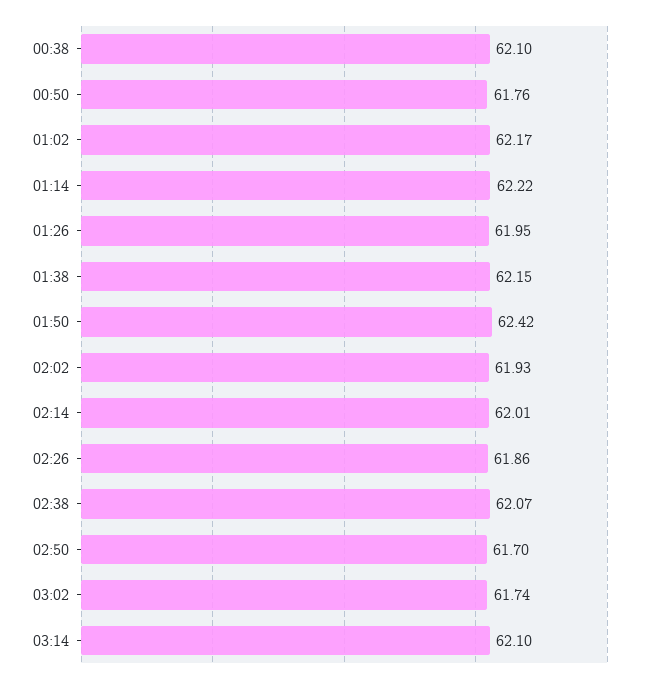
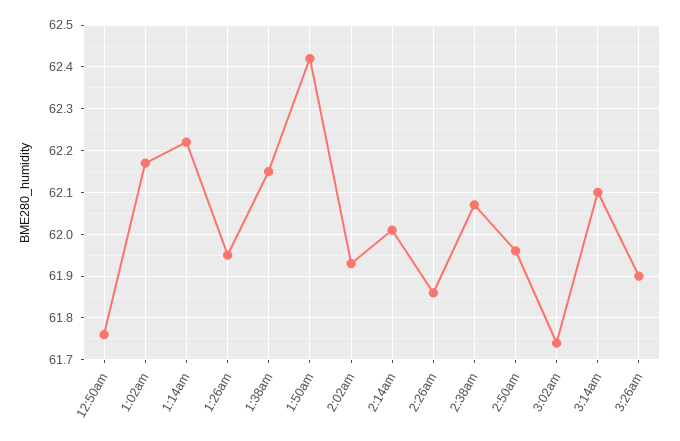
00:38: 62.1 -> none
02:50: 61.7 -> 61.95
3:26am: none -> 61.9

